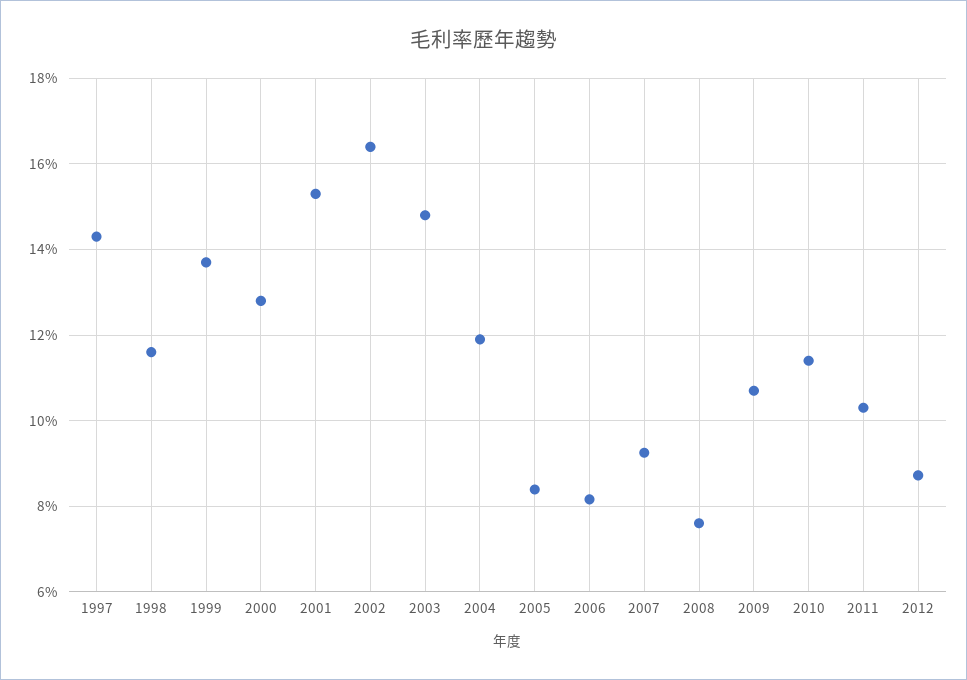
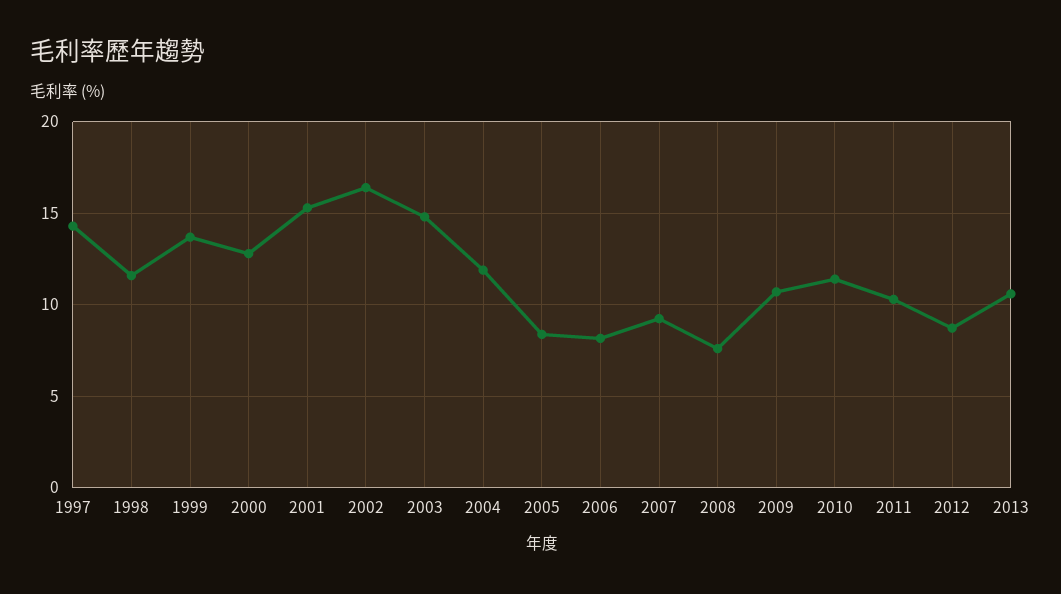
2013: none -> 10.5

